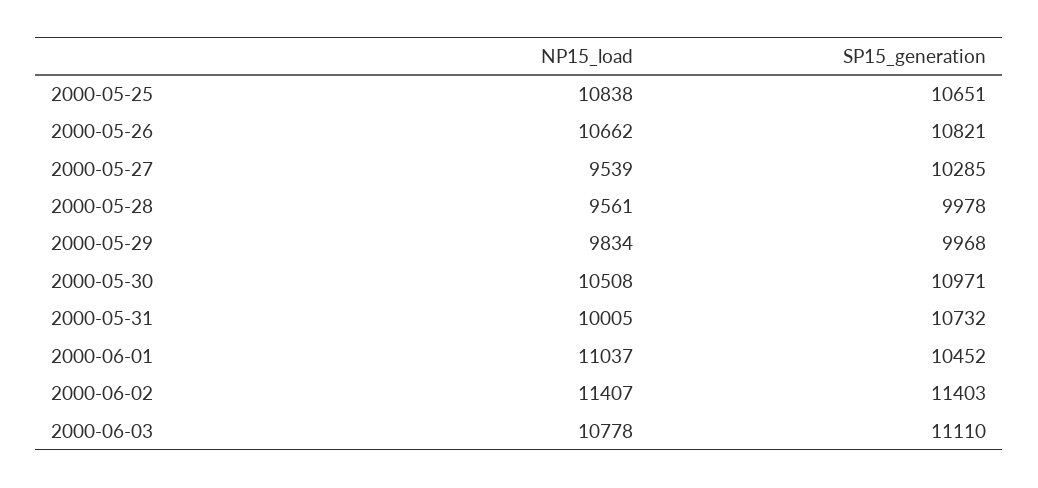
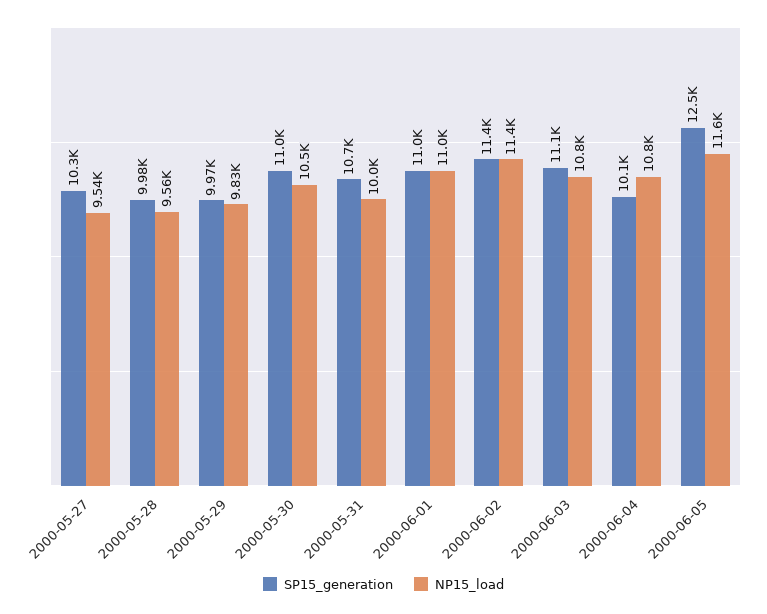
NP15_load, 2000-05-25: 10838 -> none
SP15_generation, 2000-05-25: 10651 -> none
NP15_load, 2000-05-26: 10662 -> none
SP15_generation, 2000-05-26: 10821 -> none
SP15_generation, 2000-06-01: 10452 -> 11000
SP15_generation, 2000-06-04: none -> 10100
NP15_load, 2000-06-04: none -> 10800
SP15_generation, 2000-06-05: none -> 12500
NP15_load, 2000-06-05: none -> 11600

